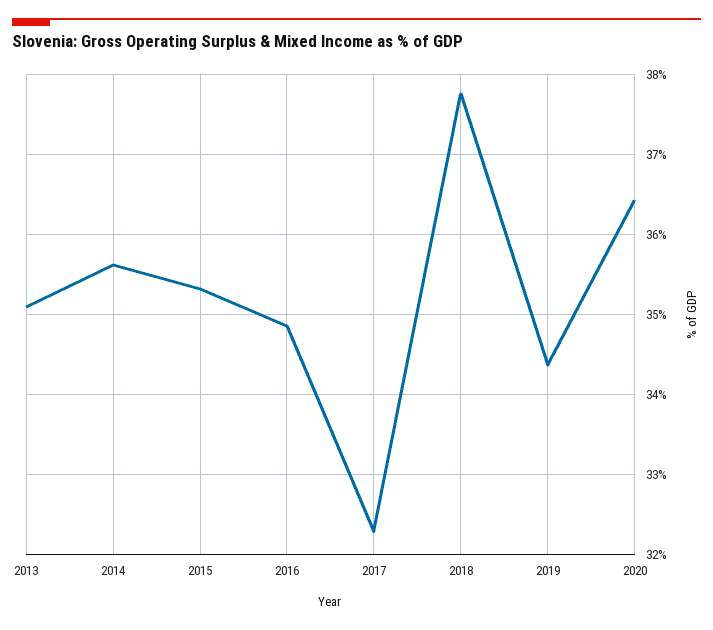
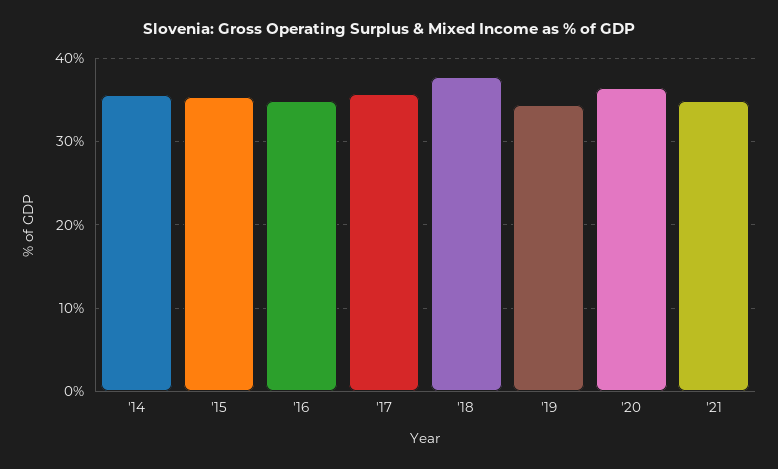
2013: 35.1 -> none
2017: 32.3 -> 36
'21: none -> 35

